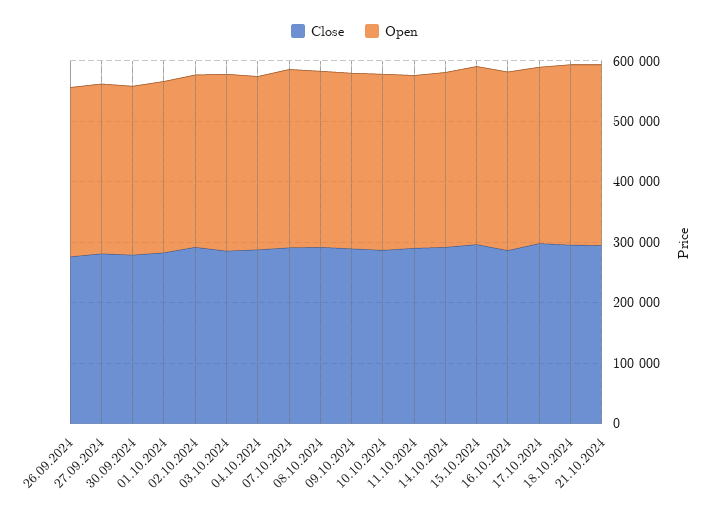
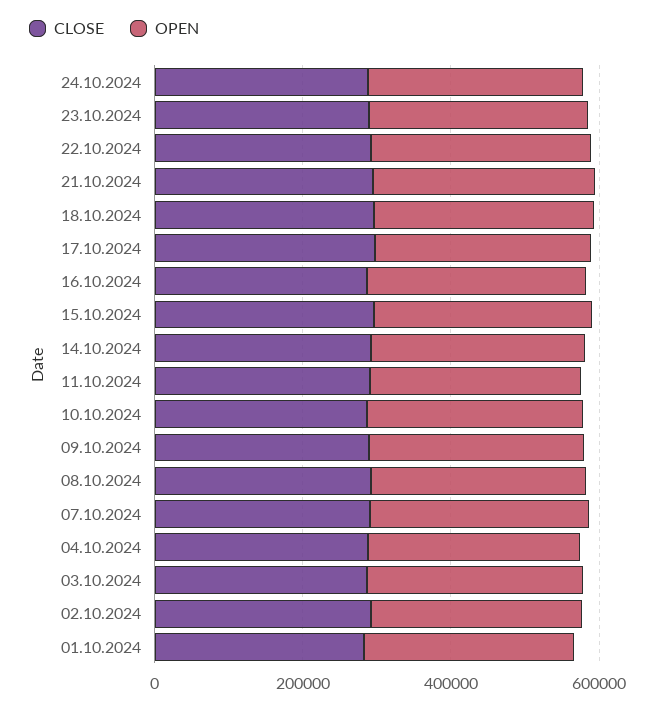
Close, 26.09.2024: 280000 -> none
Open, 26.09.2024: 280000 -> none
Close, 27.09.2024: 280000 -> none
Open, 27.09.2024: 280000 -> none
Close, 30.09.2024: 280000 -> none
Open, 30.09.2024: 280000 -> none
Close, 24.10.2024: none -> 300000
Open, 24.10.2024: none -> 300000
Close, 23.10.2024: none -> 300000
Open, 23.10.2024: none -> 300000
Close, 22.10.2024: none -> 300000
Open, 22.10.2024: none -> 300000

